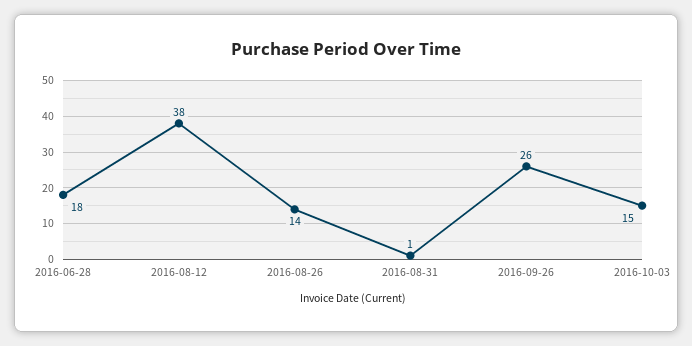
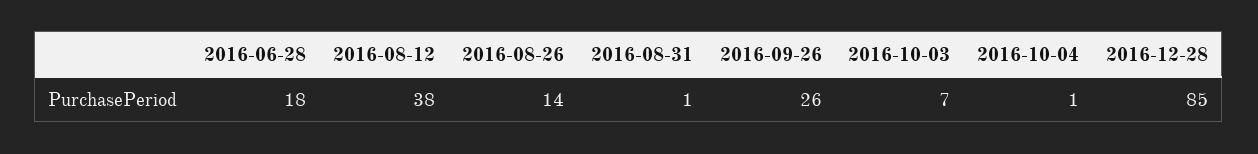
2016-10-03: 15 -> 7
2016-10-04: none -> 1
2016-12-28: none -> 85

